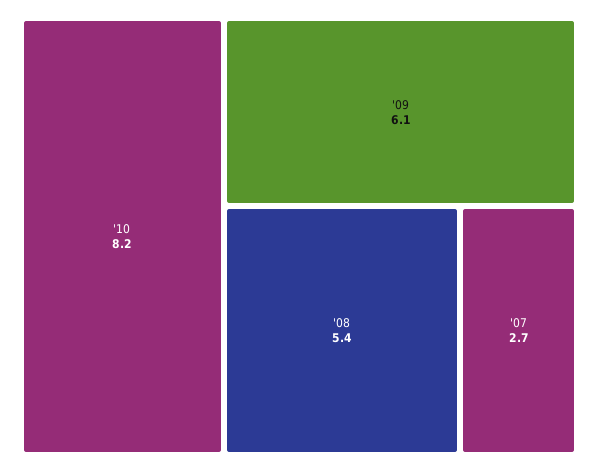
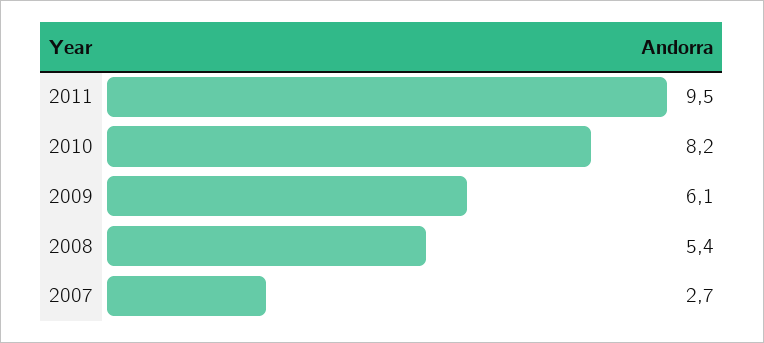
2011: none -> 9.5

